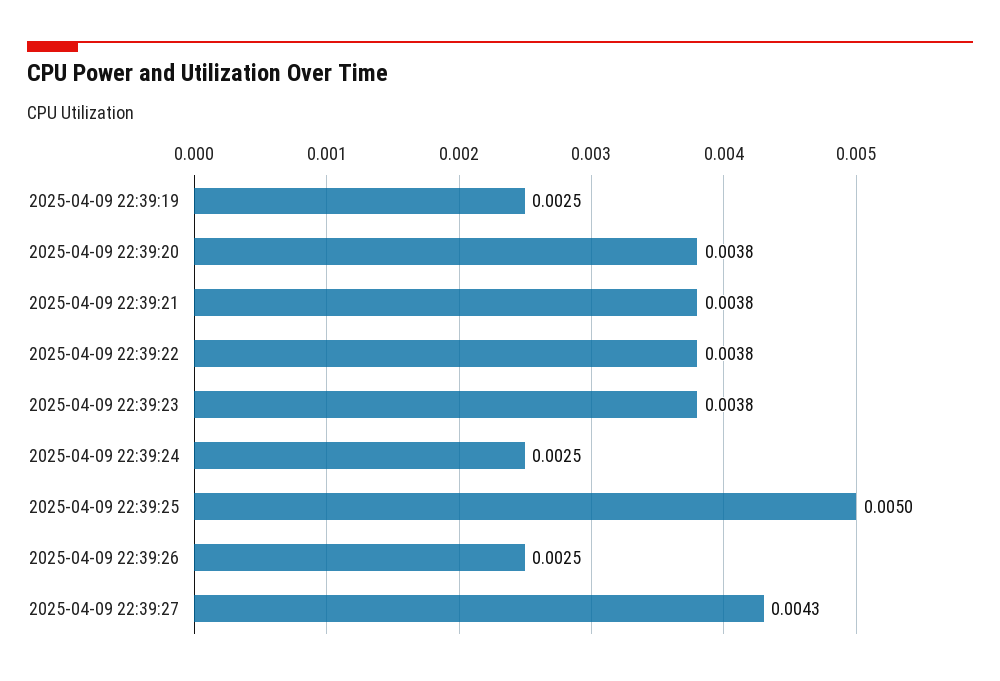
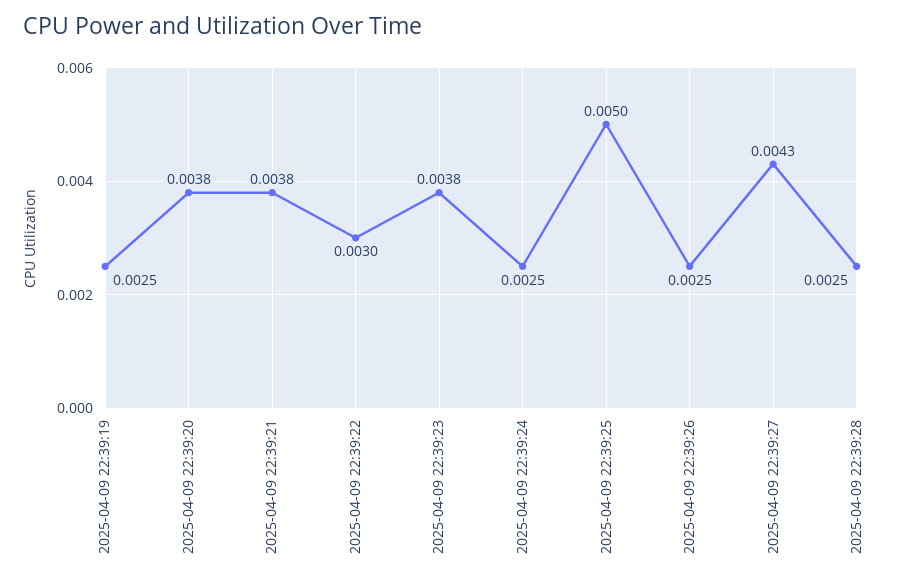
2025-04-09 22:39:22: 0.0038 -> 0.003
2025-04-09 22:39:28: none -> 0.0025

